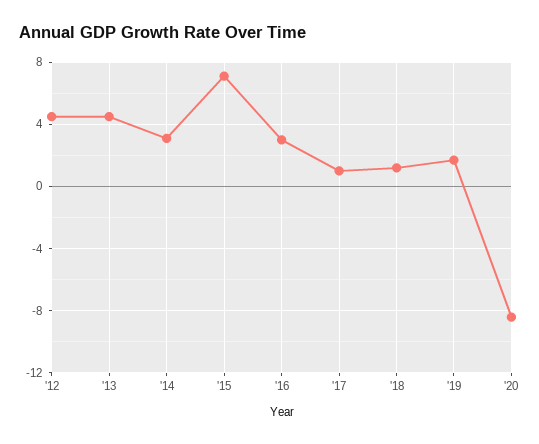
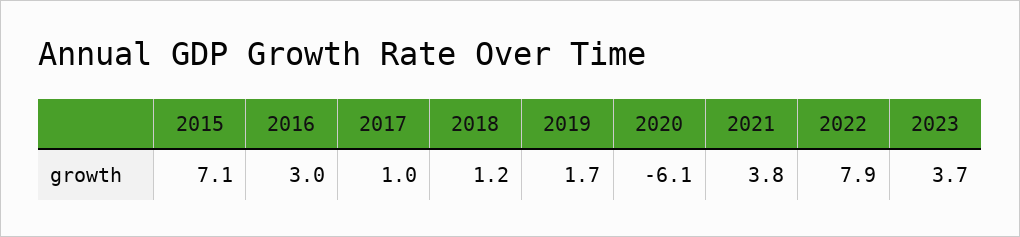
'12: 4.5 -> none
'13: 4.5 -> none
'14: 3 -> none
'20: -8.5 -> -6.1
2021: none -> 3.8
2022: none -> 7.9
2023: none -> 3.7

